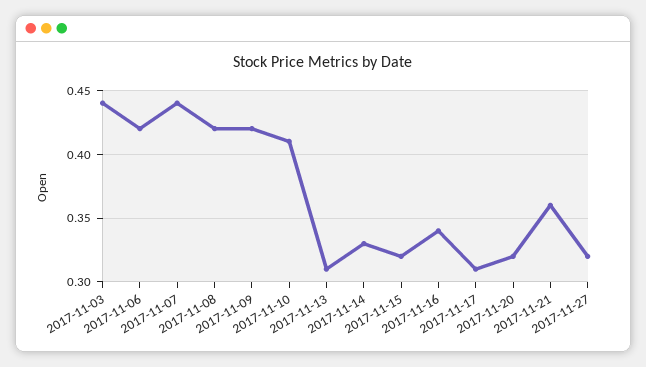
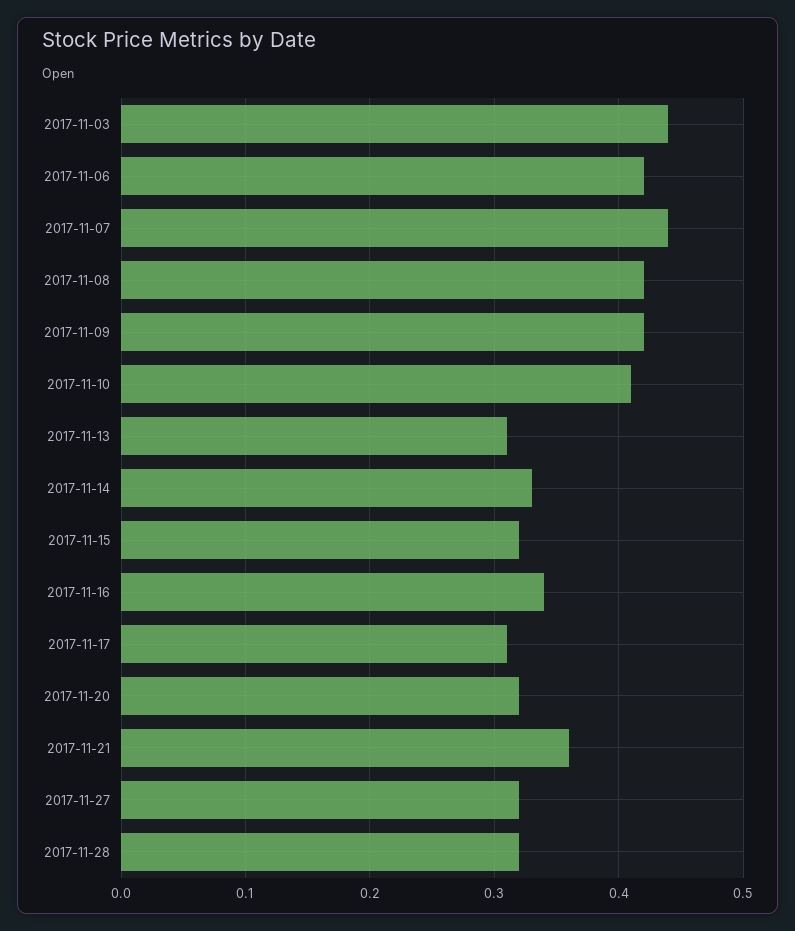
2017-11-28: none -> 0.32

